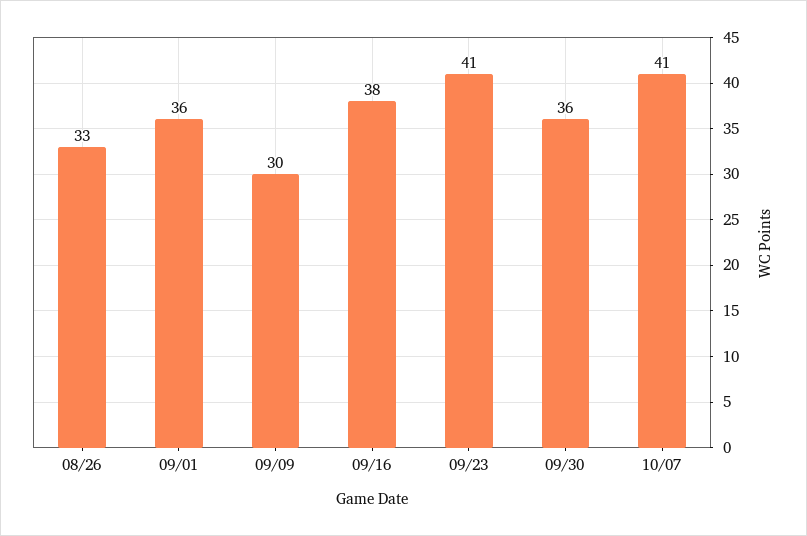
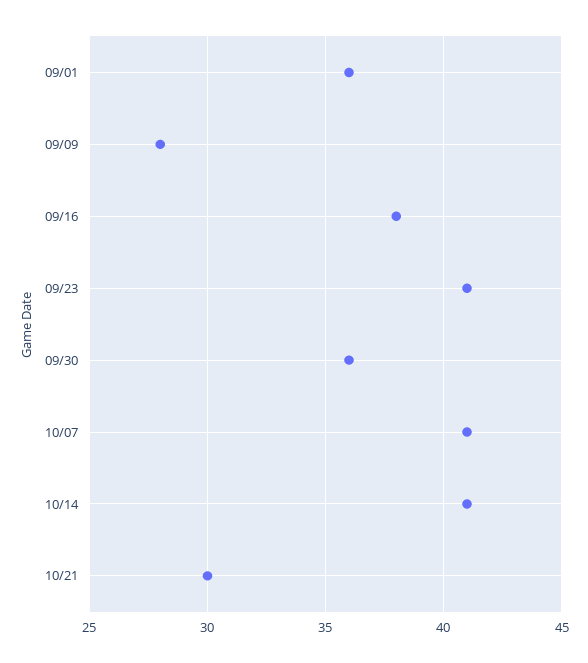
08/26: 33 -> none
09/09: 30 -> 28
10/14: none -> 41
10/21: none -> 30

